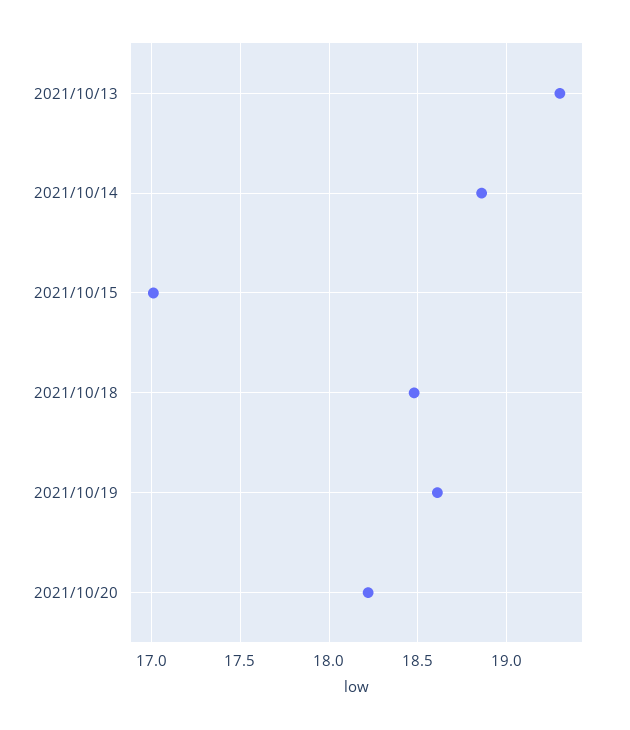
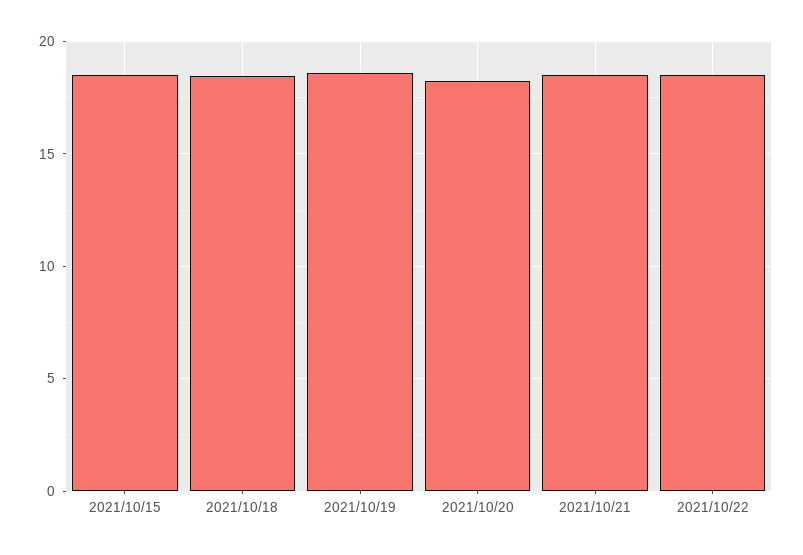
2021/10/13: 19.3 -> none
2021/10/14: 18.85 -> none
2021/10/15: 17 -> 18.5
2021/10/21: none -> 18.5
2021/10/22: none -> 18.5

